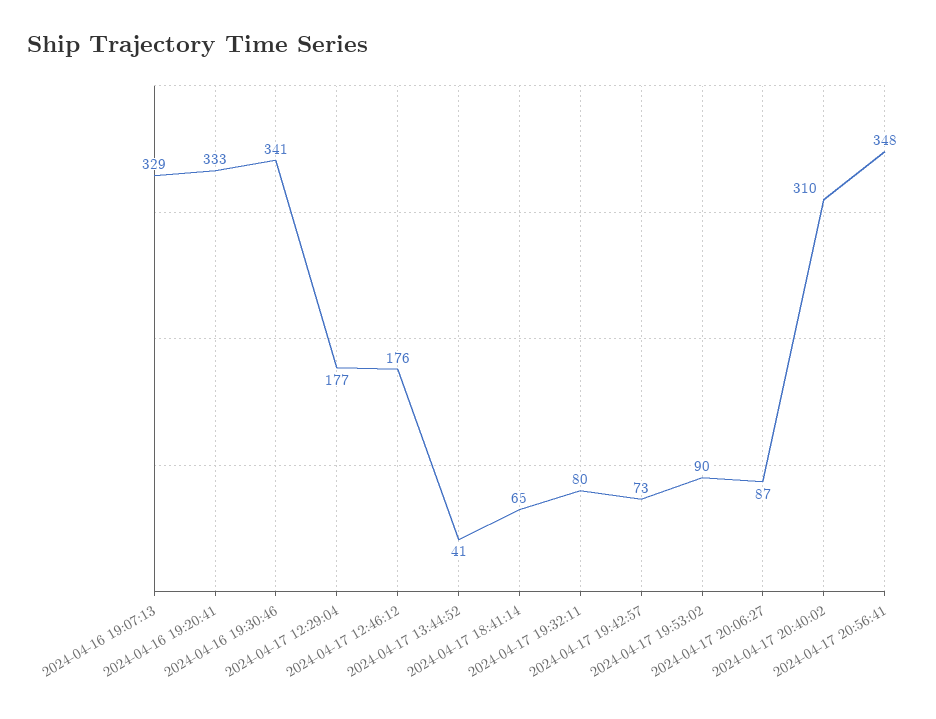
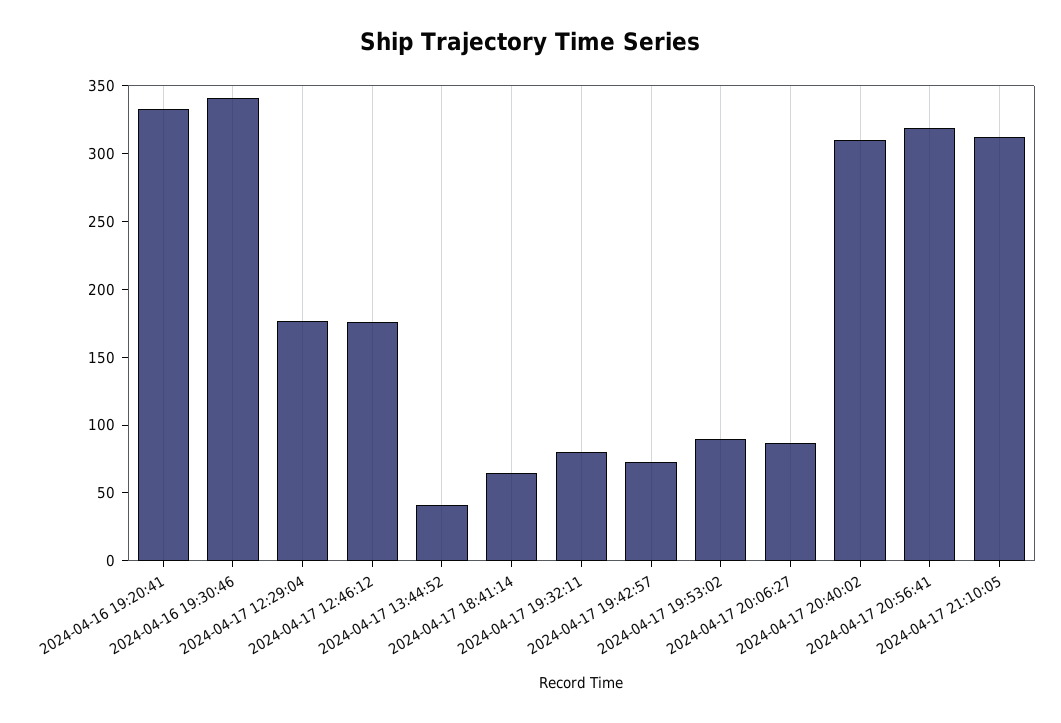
2024-04-16 19:07:13: 329 -> none
2024-04-17 20:56:41: 348 -> 320
2024-04-17 21:10:05: none -> 310

